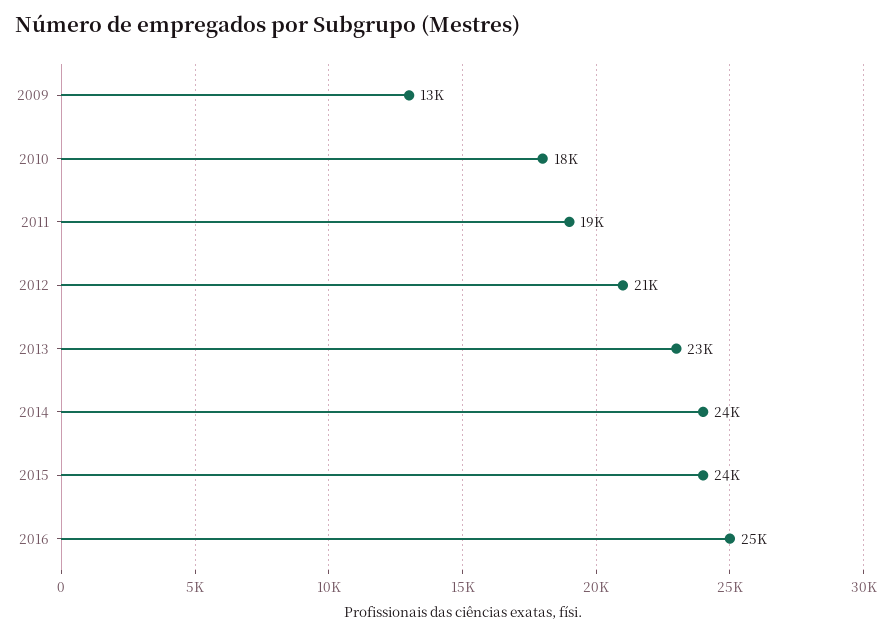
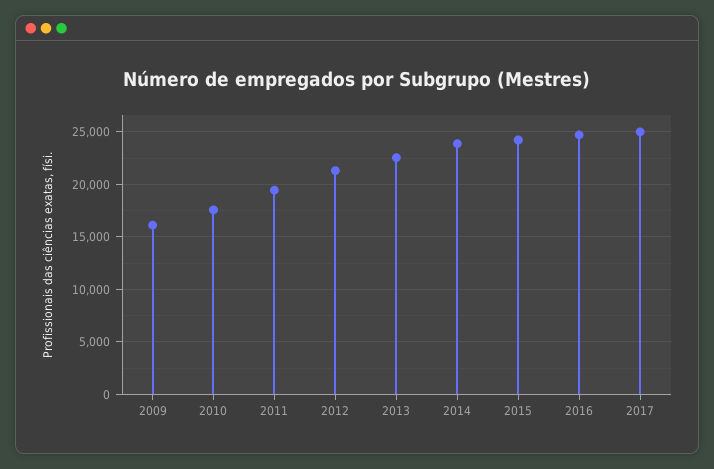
2009: 13000 -> 16000
2017: none -> 25000

